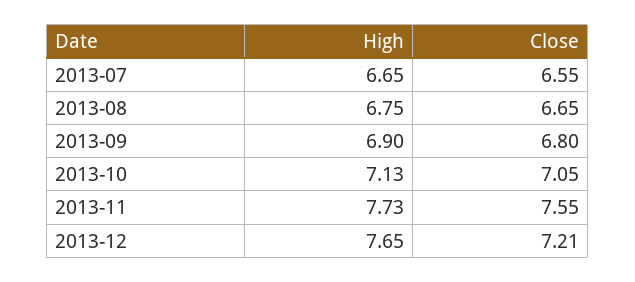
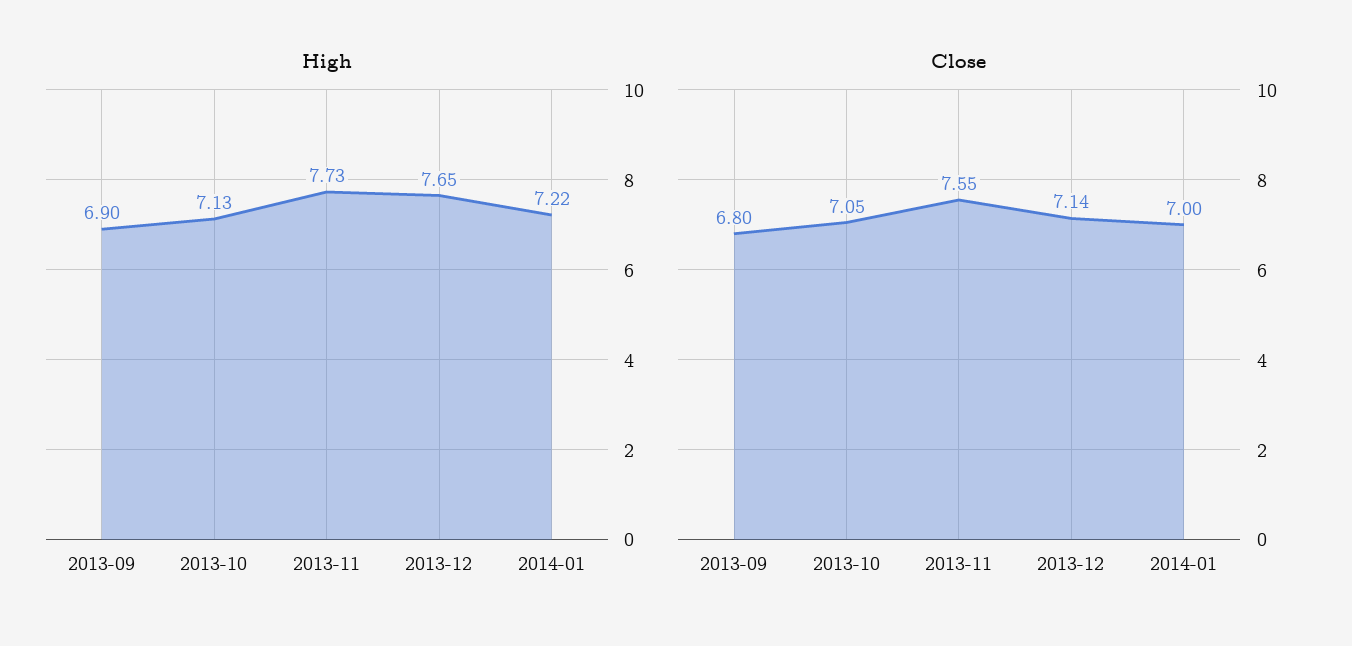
High, 2013-07: 6.65 -> none
Close, 2013-07: 6.55 -> none
High, 2013-08: 6.75 -> none
Close, 2013-08: 6.65 -> none
Close, 2013-12: 7.21 -> 7.14
High, 2014-01: none -> 7.22
Close, 2014-01: none -> 7

